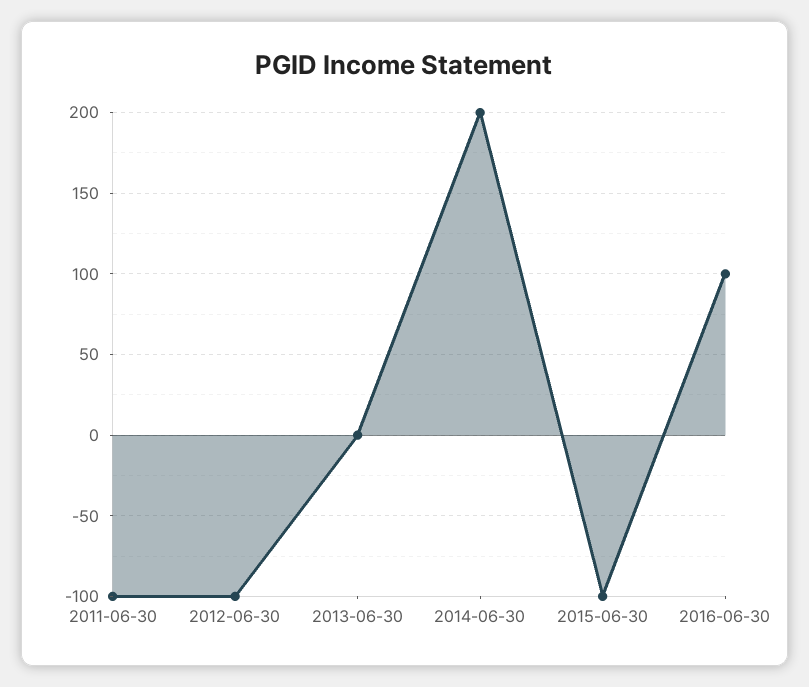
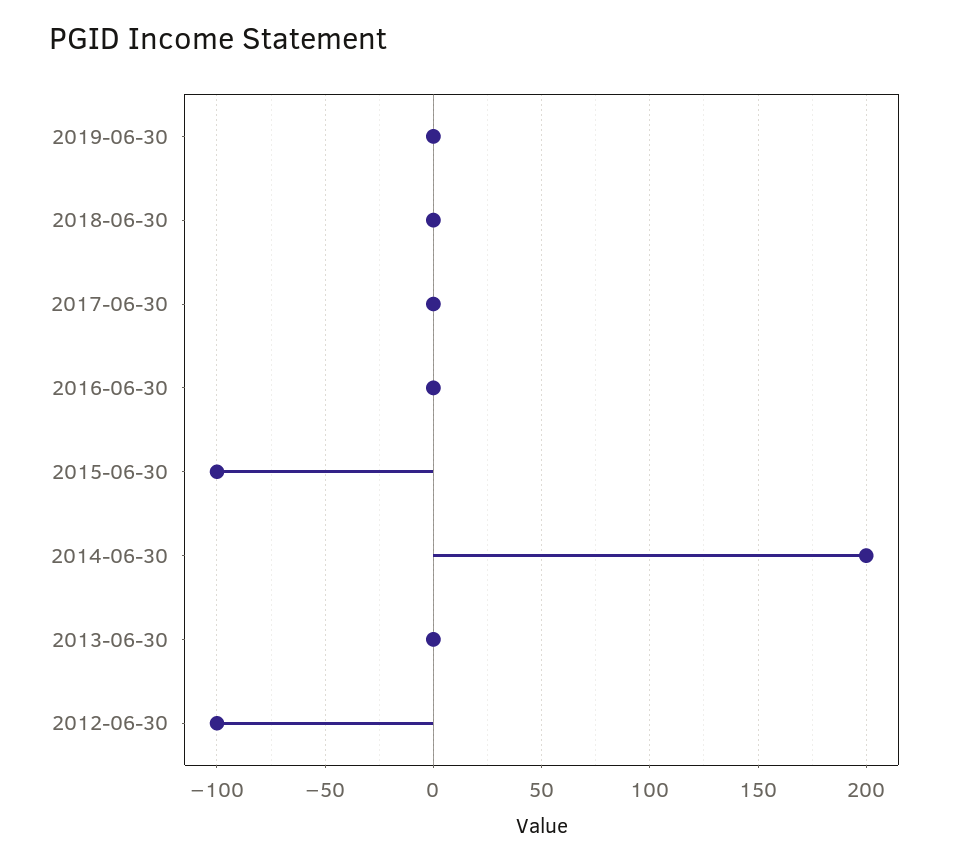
2011-06-30: -100 -> none
2016-06-30: 100 -> 0
2019-06-30: none -> 0
2018-06-30: none -> 0
2017-06-30: none -> 0

